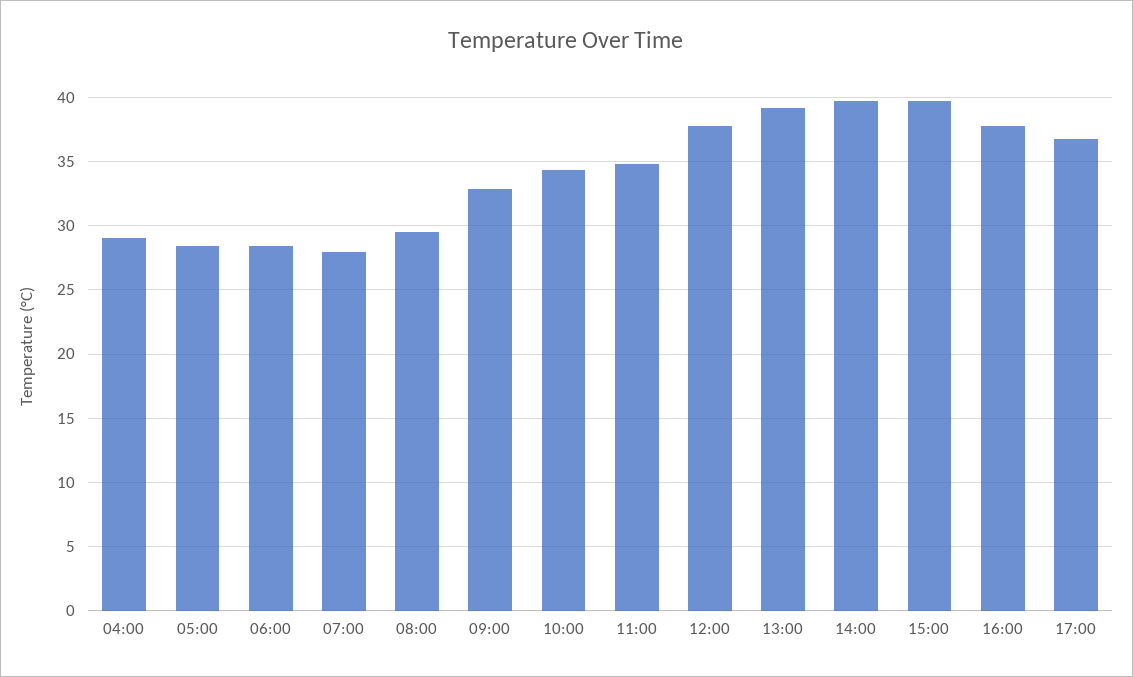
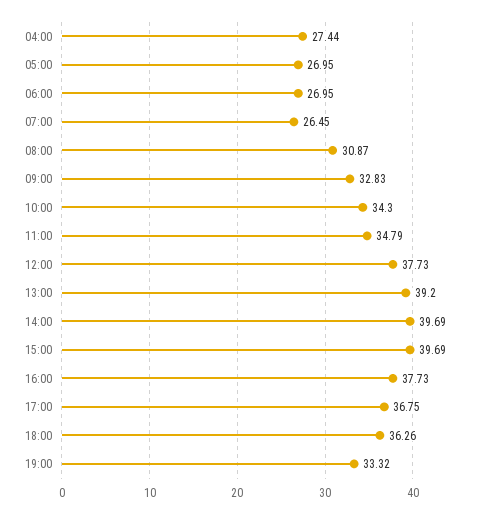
04:00: 29 -> 27.44
05:00: 28.5 -> 26.95
06:00: 28.5 -> 26.95
07:00: 28 -> 26.45
08:00: 29.5 -> 30.87
18:00: none -> 36.26
19:00: none -> 33.32

